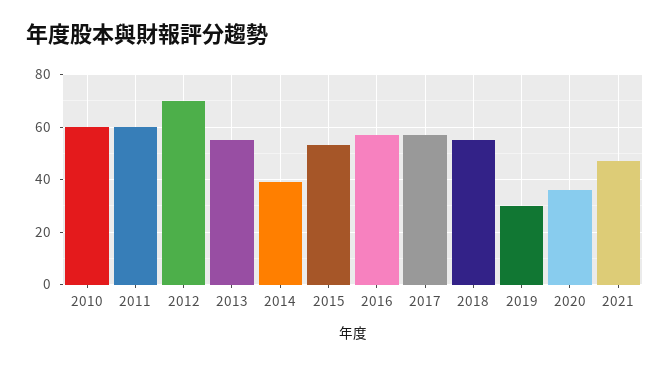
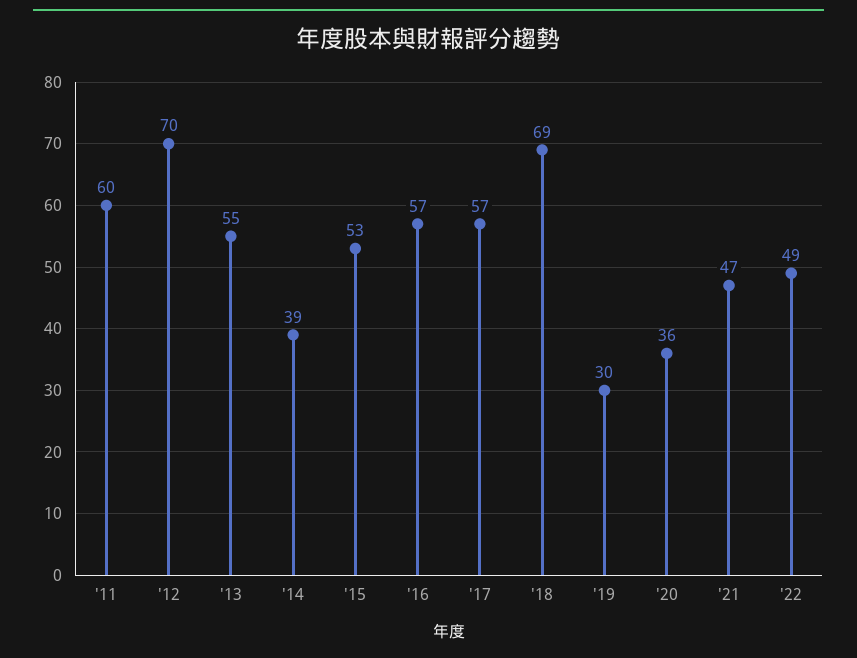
2010: 60 -> none
2018: 55 -> 69
'22: none -> 49

